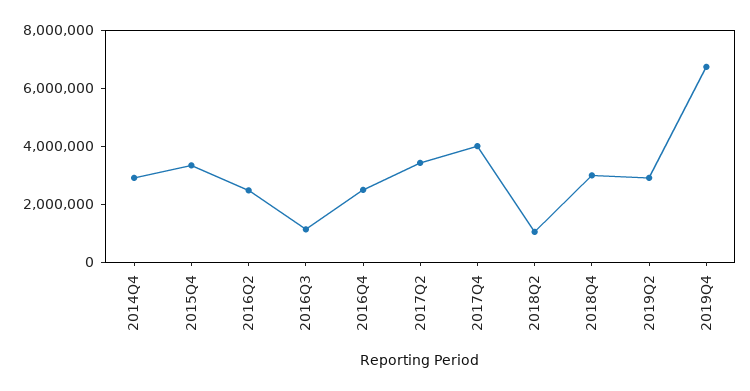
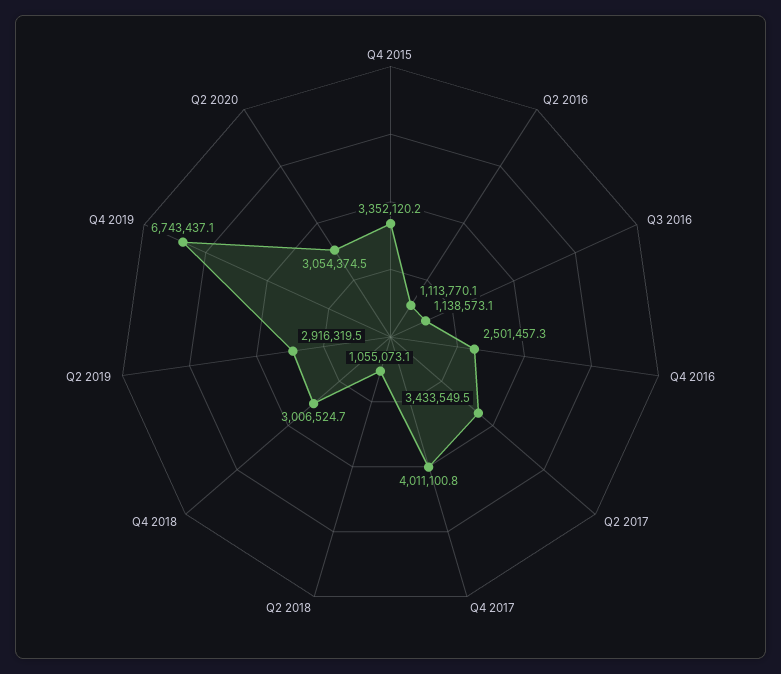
2014Q4: 3000000 -> none
2016Q2: 2500000 -> 1113770.1
Q2 2020: none -> 3054374.5

